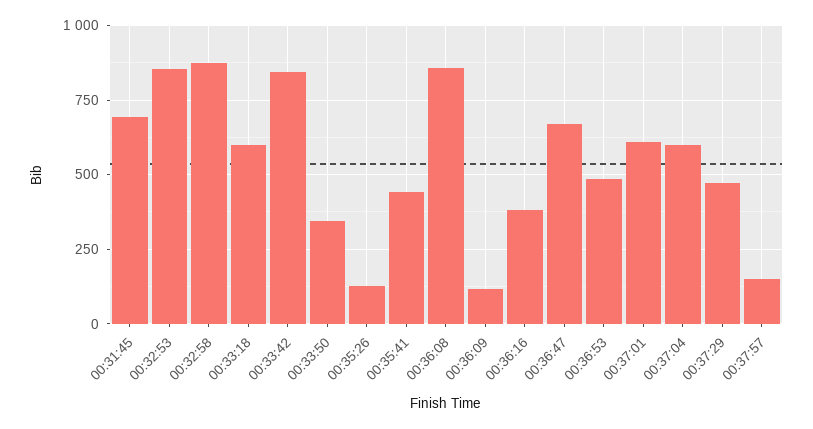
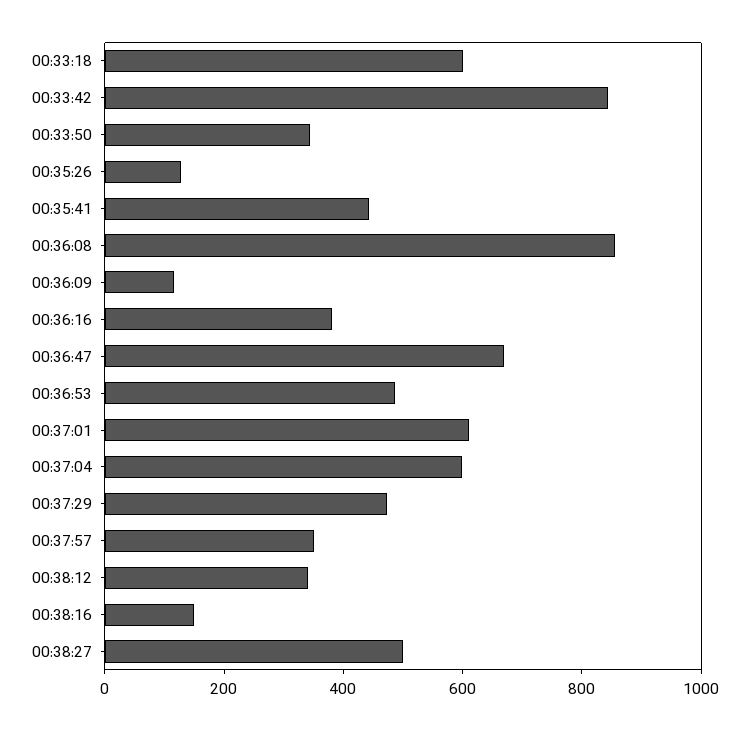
00:31:45: 700 -> none
00:32:53: 850 -> none
00:32:58: 875 -> none
00:37:57: 150 -> 350
00:38:12: none -> 350
00:38:16: none -> 150
00:38:27: none -> 500

